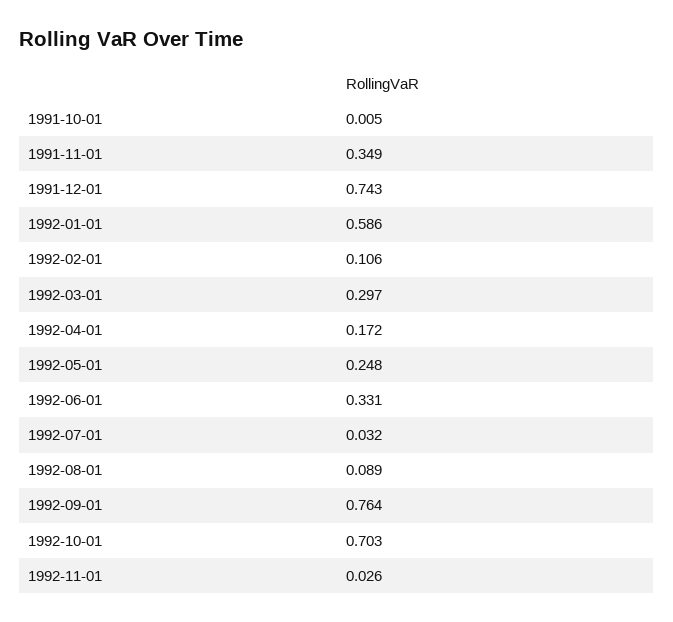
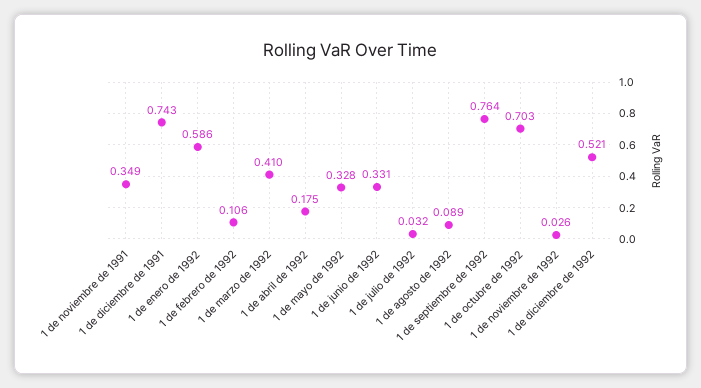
1991-10-01: 0.005 -> none
1992-03-01: 0.297 -> 0.41
1992-04-01: 0.172 -> 0.175
1992-05-01: 0.248 -> 0.328
1 de diciembre de 1992: none -> 0.521

